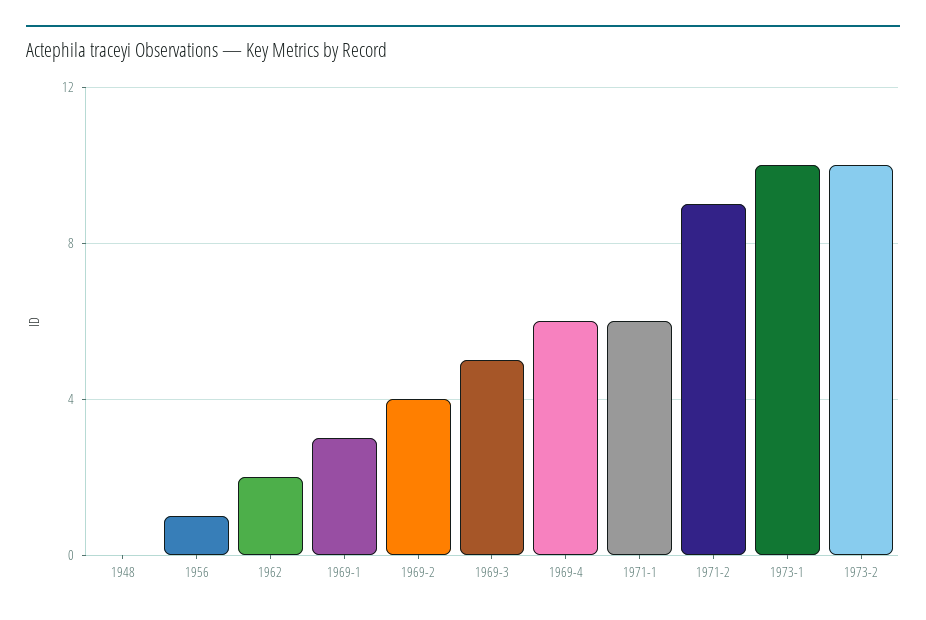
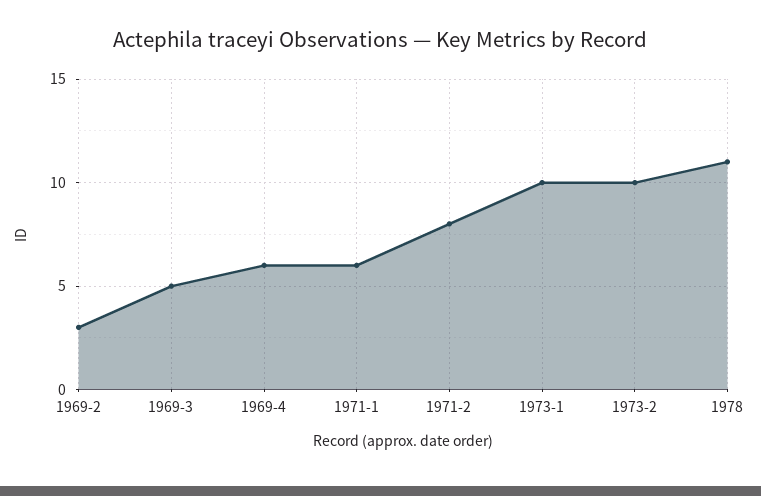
1948: 0 -> none
1956: 1 -> none
1962: 2 -> none
1969-1: 3 -> none
1969-2: 4 -> 3
1971-2: 9 -> 8
1978: none -> 11

